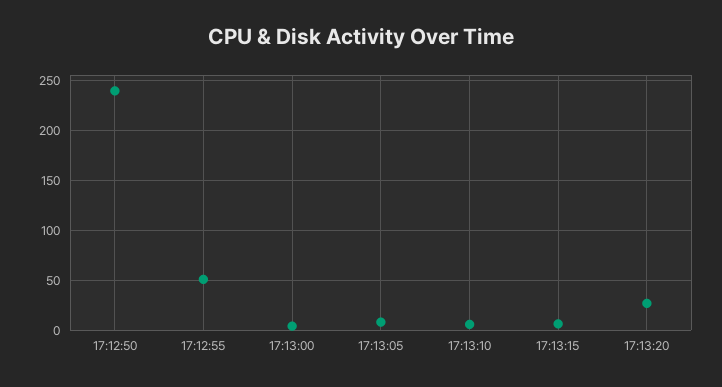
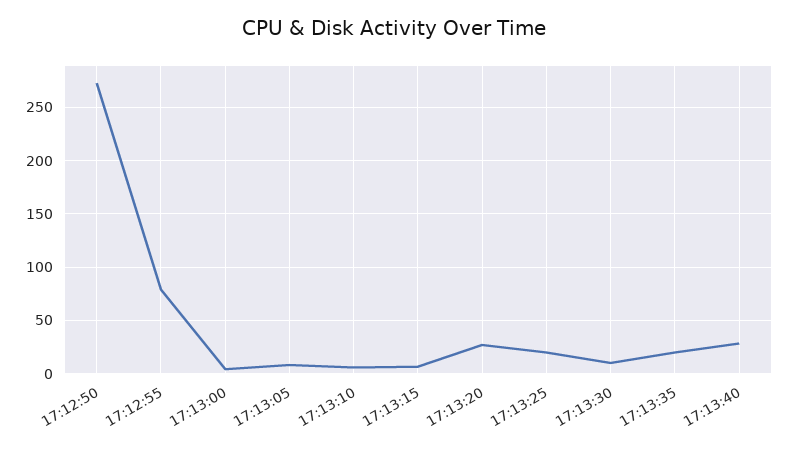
17:12:50: 240 -> 270
17:12:55: 50 -> 80
17:13:25: none -> 20
17:13:30: none -> 10
17:13:35: none -> 20
17:13:40: none -> 30

